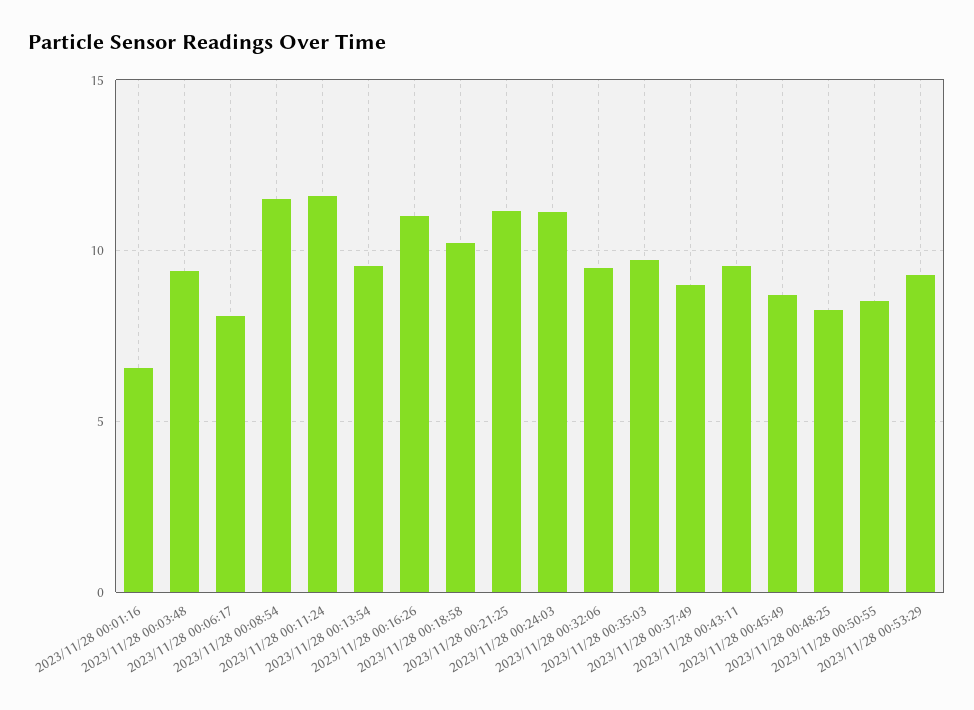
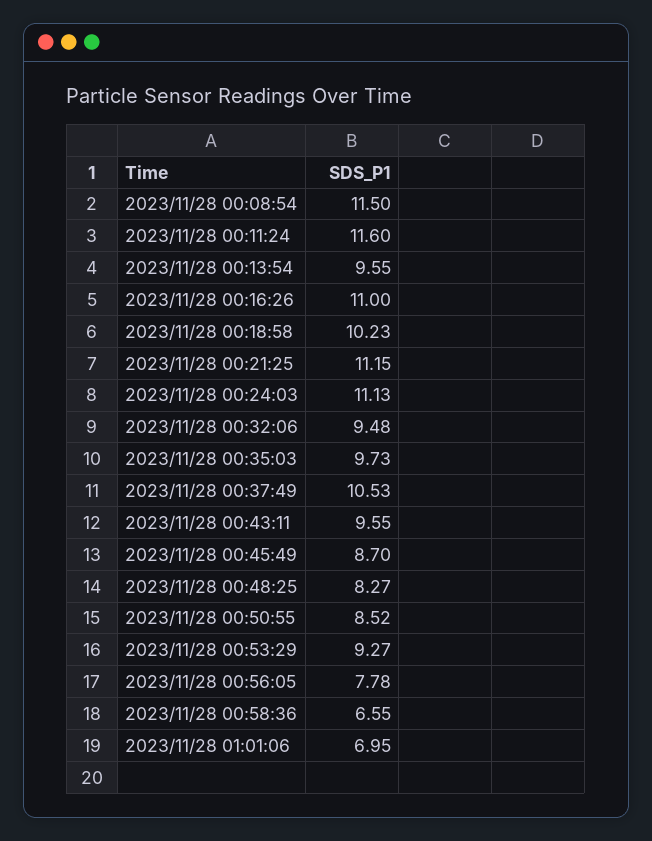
2023/11/28 00:01:16: 6.5 -> none
2023/11/28 00:03:48: 9.5 -> none
2023/11/28 00:06:17: 8 -> none
2023/11/28 00:37:49: 9 -> 10.53
2023/11/28 00:56:05: none -> 7.78
2023/11/28 00:58:36: none -> 6.55
2023/11/28 01:01:06: none -> 6.95

